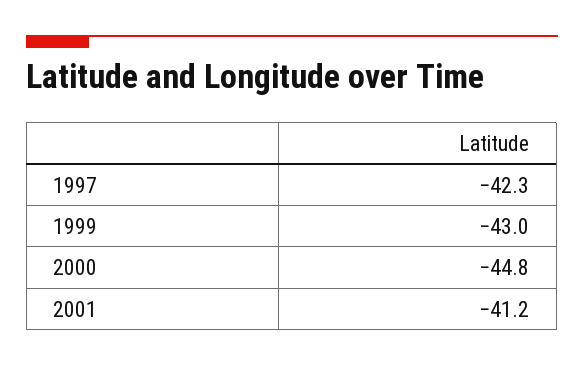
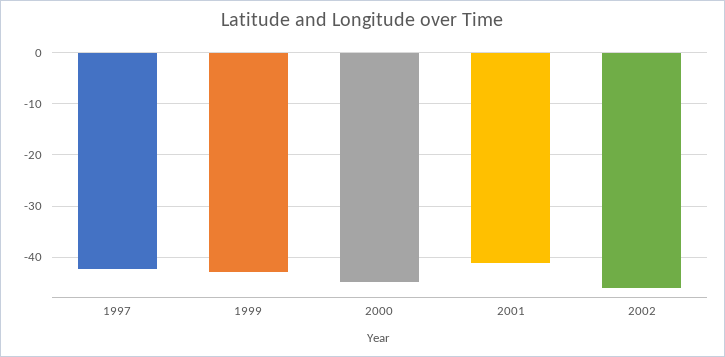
2002: none -> -46

